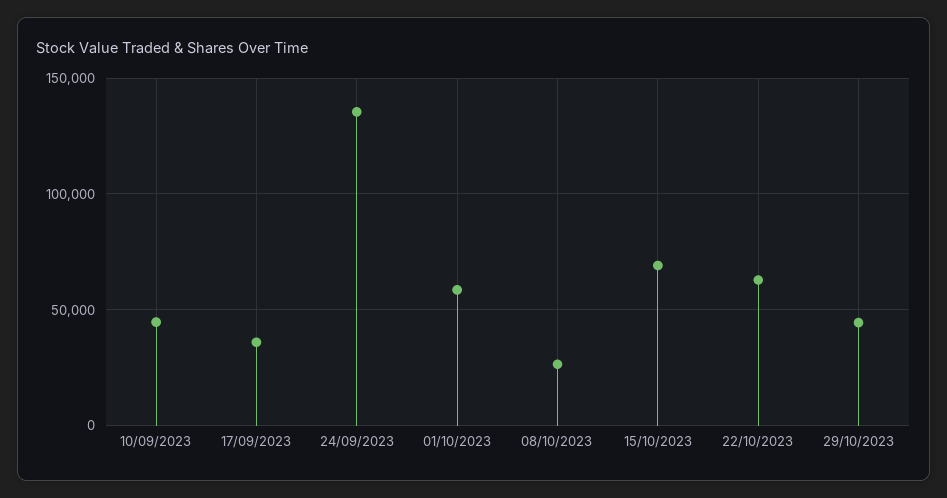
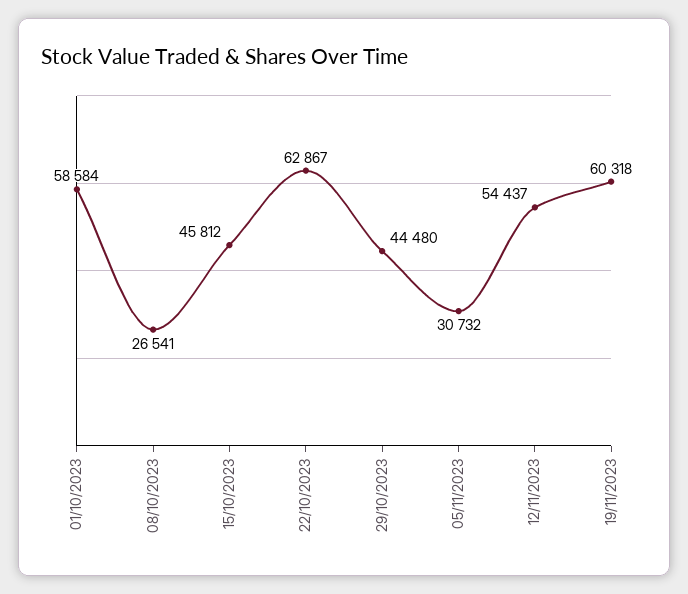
10/09/2023: 45000 -> none
17/09/2023: 35000 -> none
24/09/2023: 135000 -> none
15/10/2023: 70000 -> 45812
05/11/2023: none -> 30732
12/11/2023: none -> 54437
19/11/2023: none -> 60318

